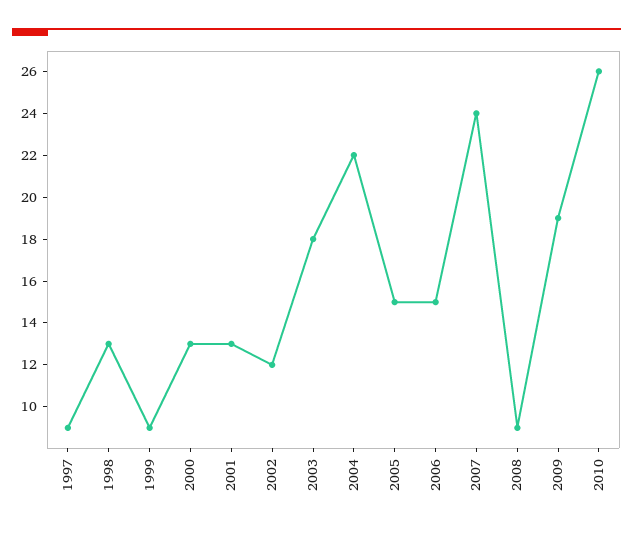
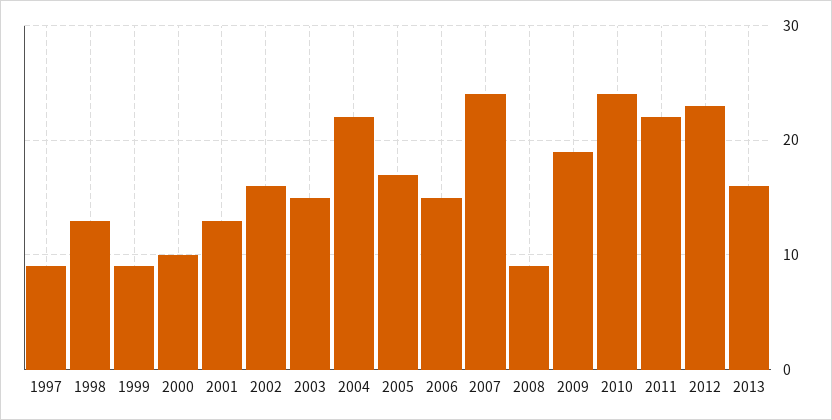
2000: 13 -> 10
2002: 12 -> 16
2003: 18 -> 15
2005: 15 -> 17
2010: 26 -> 24
2011: none -> 22
2012: none -> 23
2013: none -> 16

